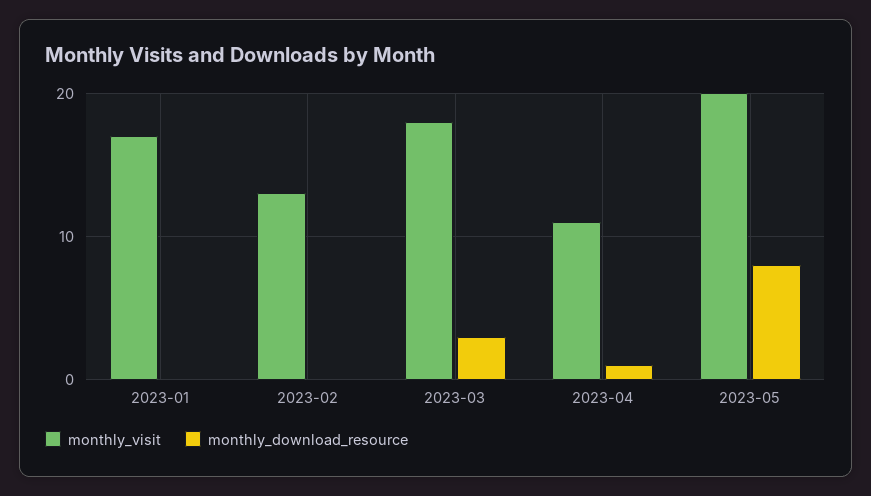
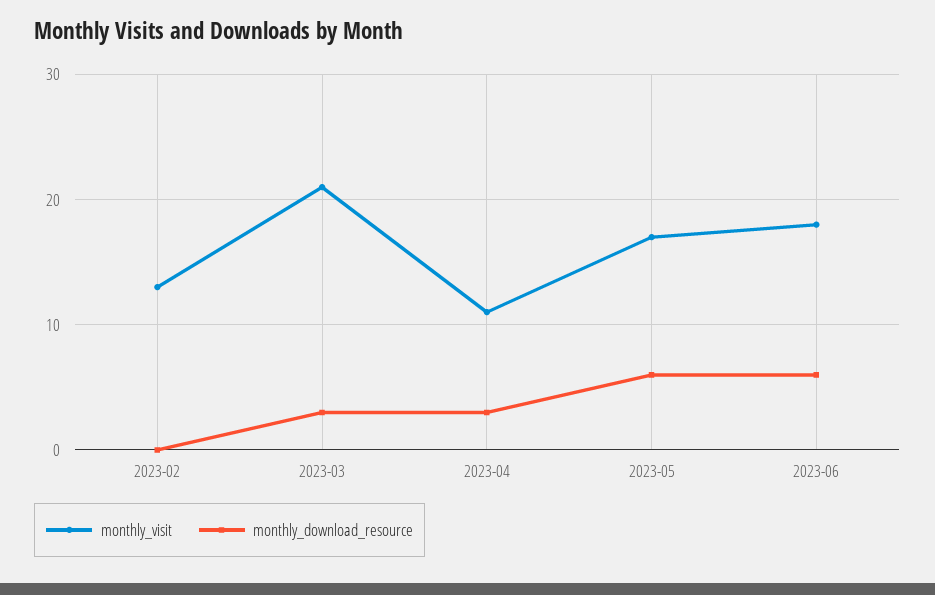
monthly_visit, 2023-01: 17 -> none
monthly_download_resource, 2023-01: 0 -> none
monthly_visit, 2023-03: 18 -> 21
monthly_download_resource, 2023-04: 1 -> 3
monthly_visit, 2023-05: 20 -> 17
monthly_download_resource, 2023-05: 8 -> 6
monthly_visit, 2023-06: none -> 18
monthly_download_resource, 2023-06: none -> 6

